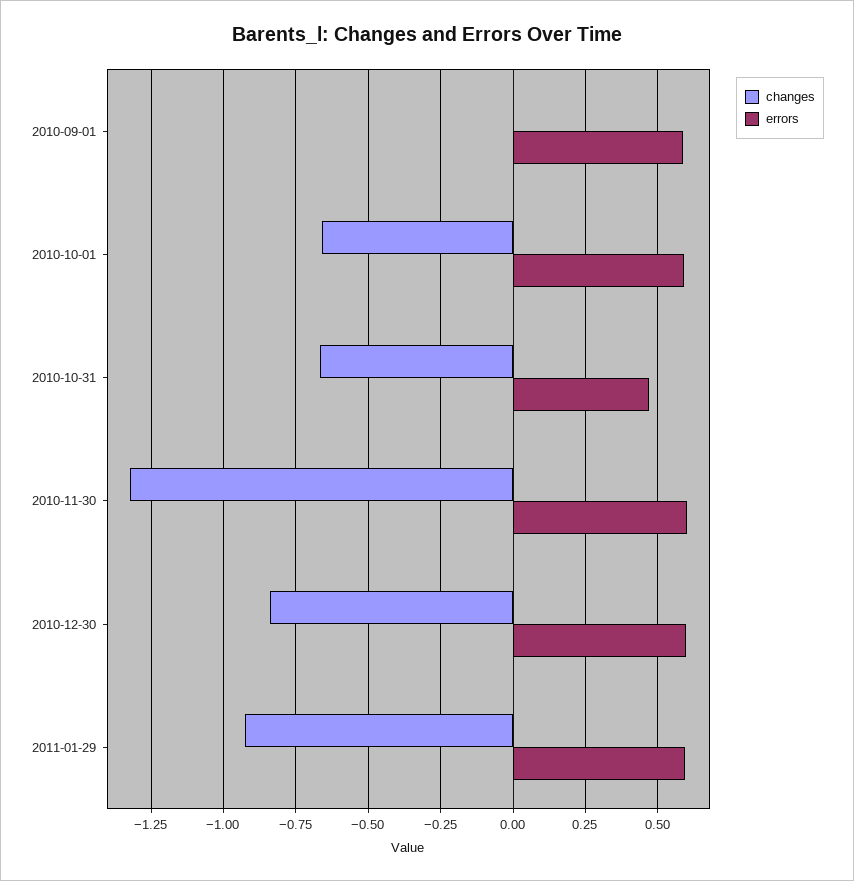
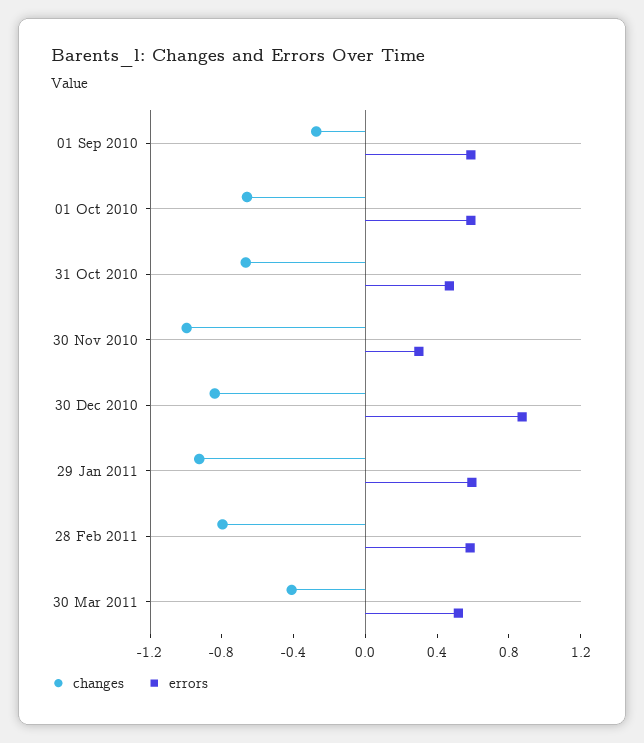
changes, 2010-09-01: 0 -> -0.3
changes, 2010-11-30: -1.325 -> -1
errors, 2010-11-30: 0.6 -> 0.3
errors, 2010-12-30: 0.6 -> 0.9
changes, 28 Feb 2011: none -> -0.8
errors, 28 Feb 2011: none -> 0.6
changes, 30 Mar 2011: none -> -0.4
errors, 30 Mar 2011: none -> 0.5

